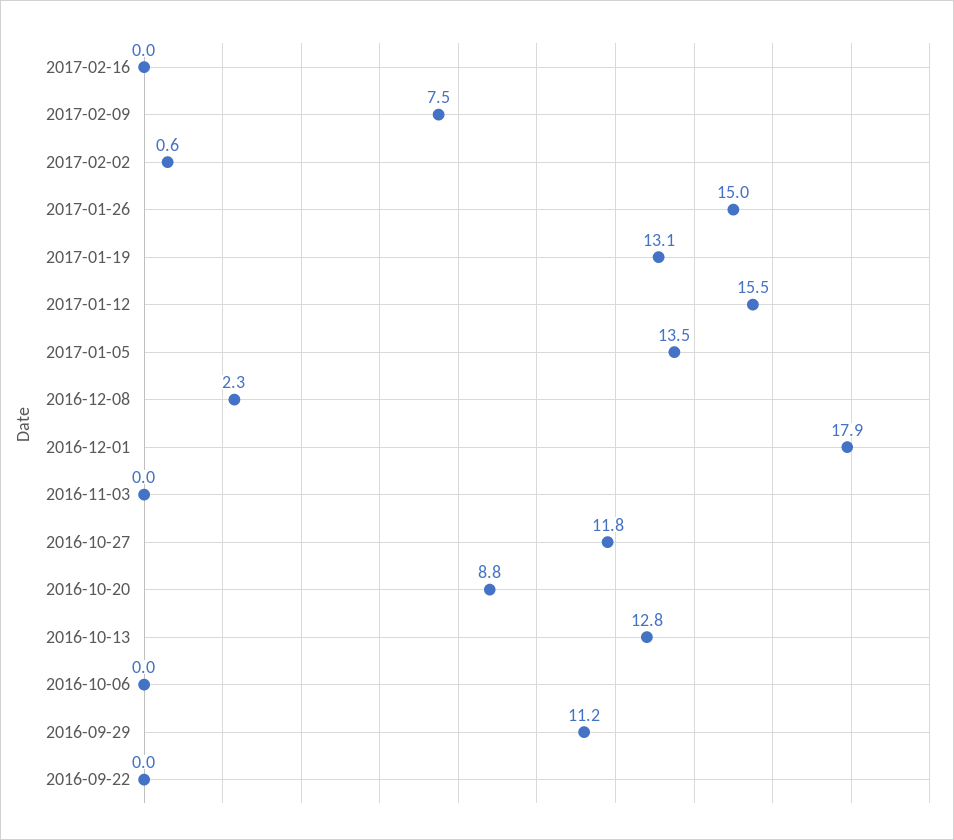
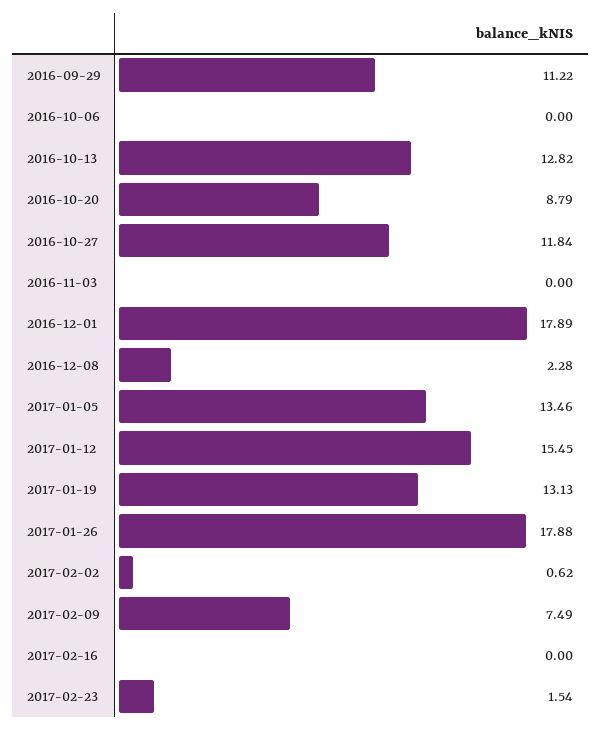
2017-01-26: 15 -> 17.88
2016-09-22: 0 -> none
2017-02-23: none -> 1.54

